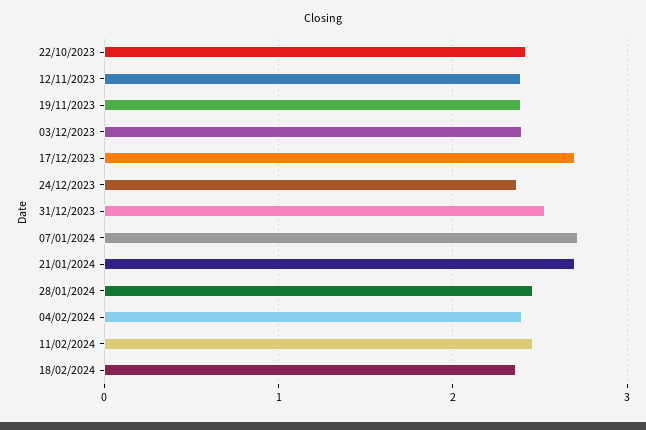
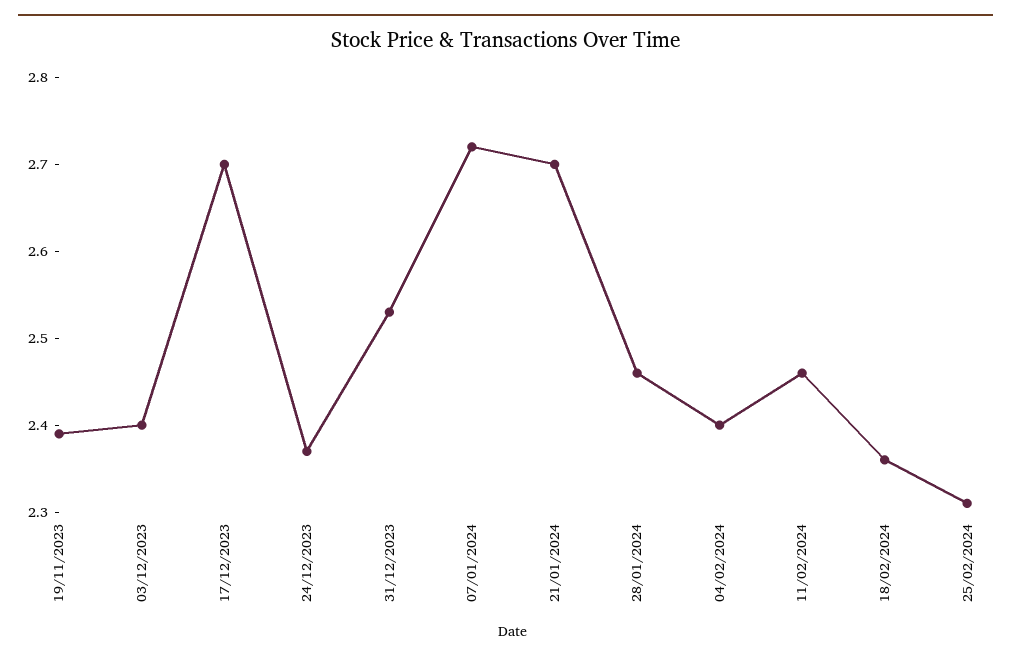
22/10/2023: 2.4 -> none
12/11/2023: 2.4 -> none
25/02/2024: none -> 2.31

